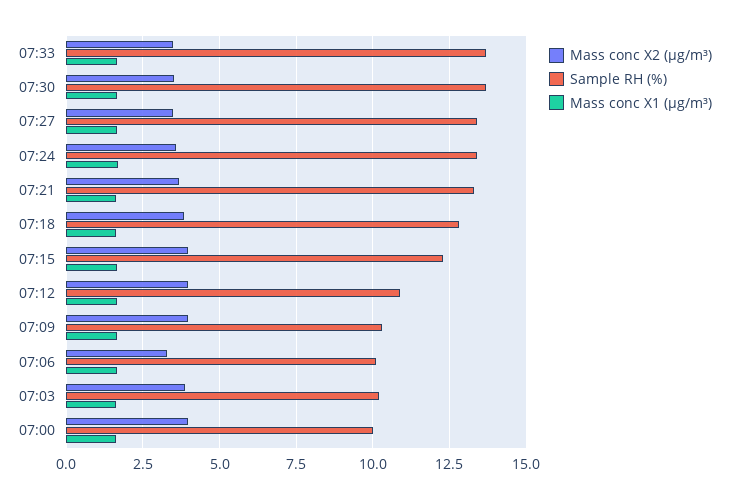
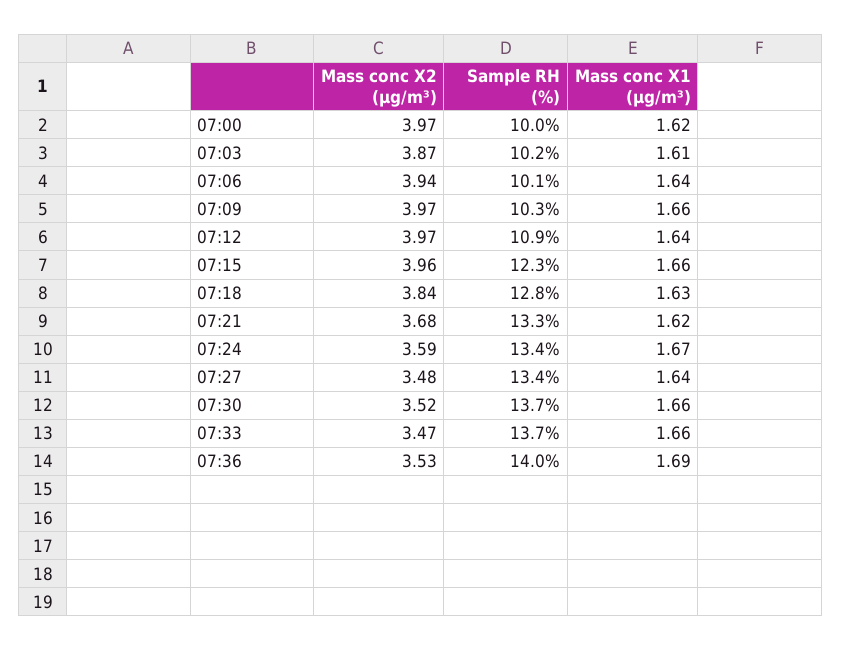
Mass conc X2 (μg/m³), 07:06: 3.25 -> 3.94
Mass conc X2 (μg/m³), 07:36: none -> 3.53
Sample RH (%), 07:36: none -> 14
Mass conc X1 (μg/m³), 07:36: none -> 1.69

